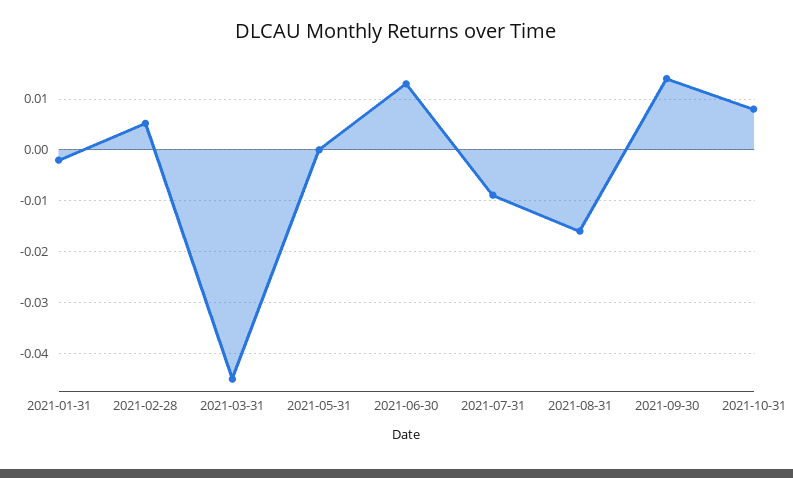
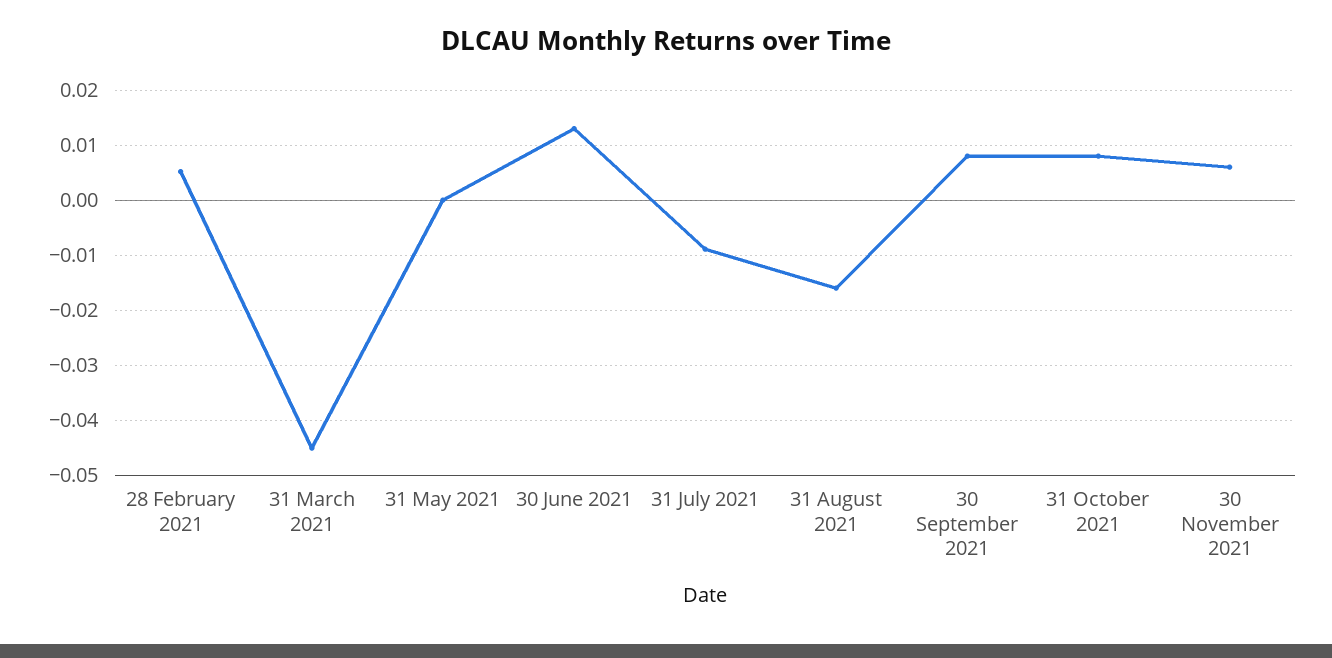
2021-01-31: -0.002 -> none
2021-09-30: 0.014 -> 0.008
30 November 2021: none -> 0.006

